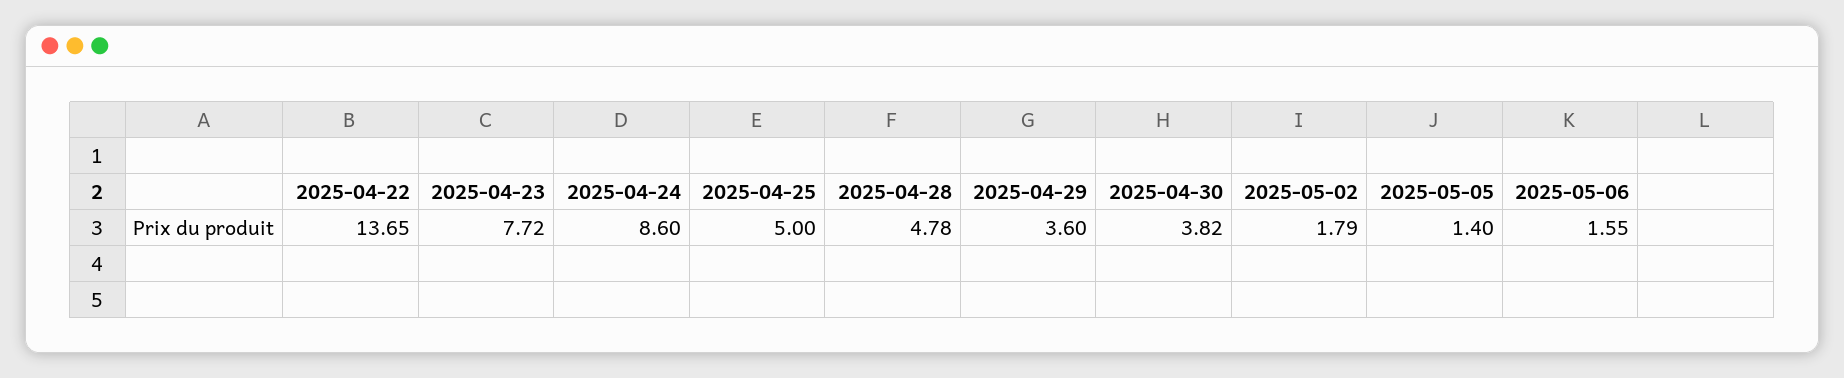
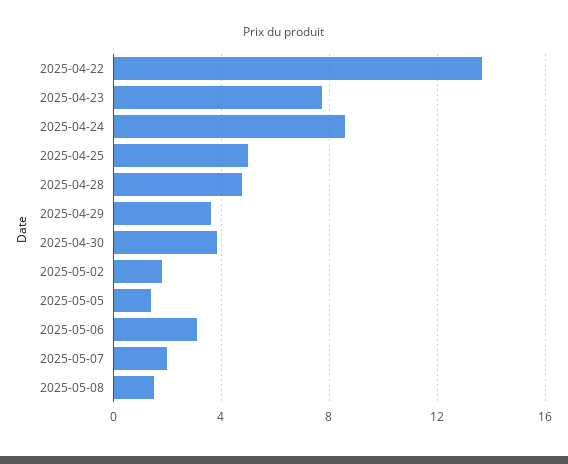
2025-05-06: 1.55 -> 3
2025-05-07: none -> 2
2025-05-08: none -> 1.5

